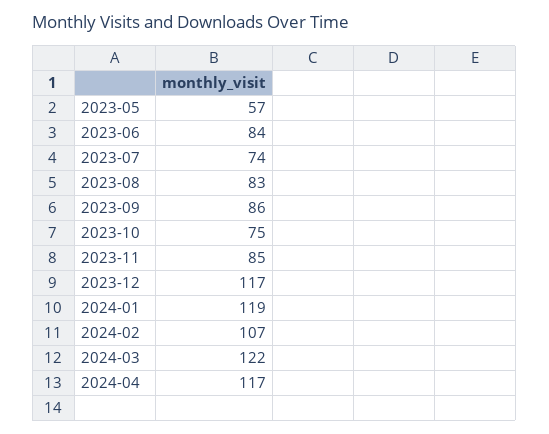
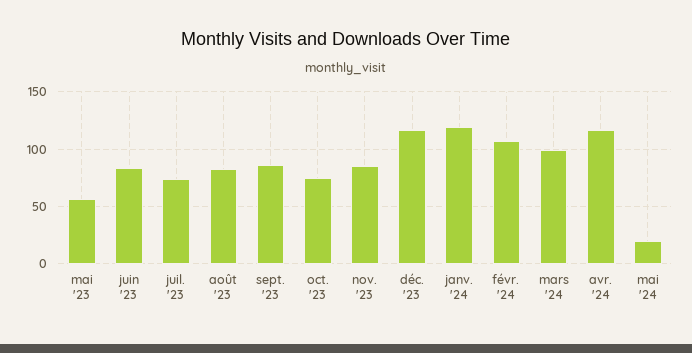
2024-03: 122 -> 100
mai '24: none -> 20

